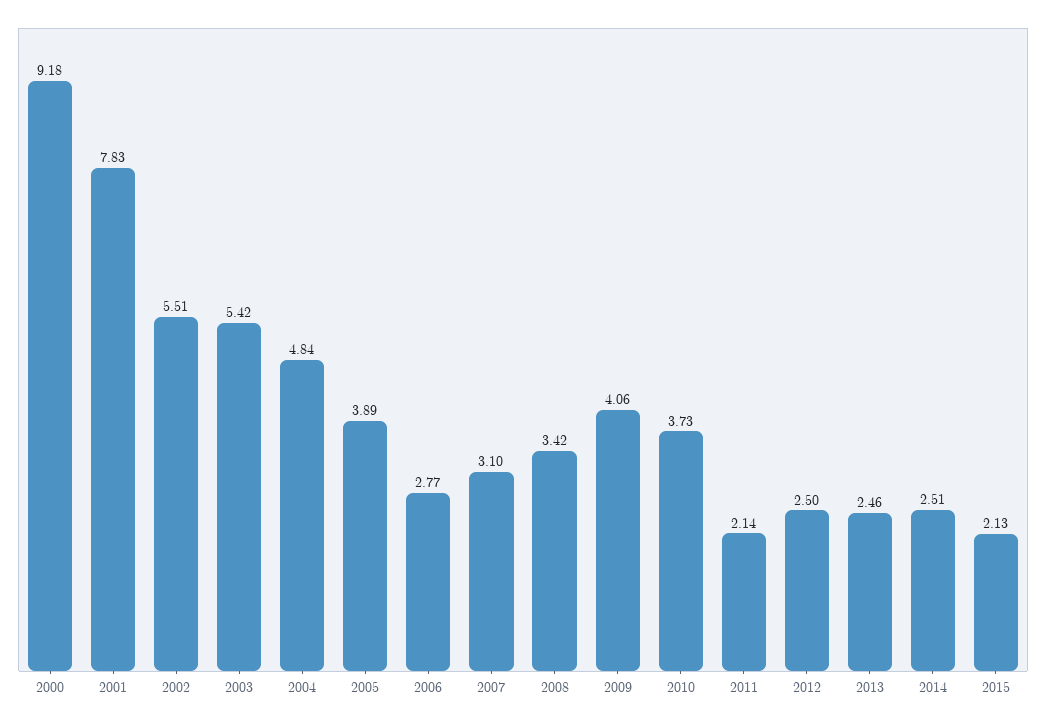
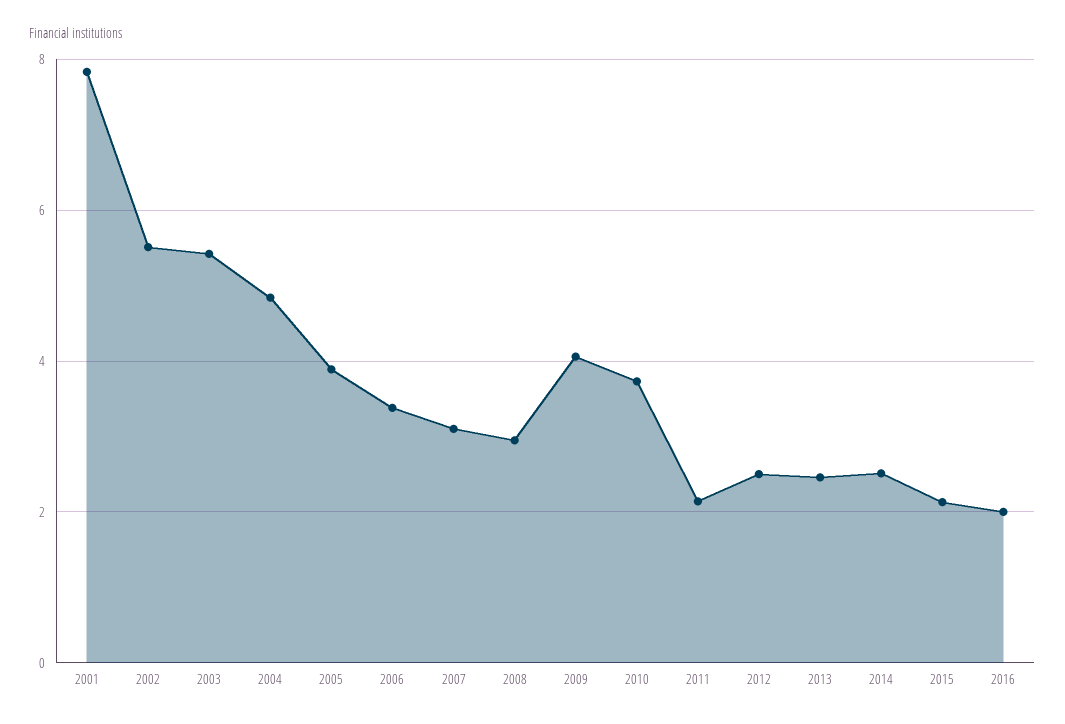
2000: 9.18 -> none
2006: 2.77 -> 3.4
2008: 3.42 -> 3
2016: none -> 2

